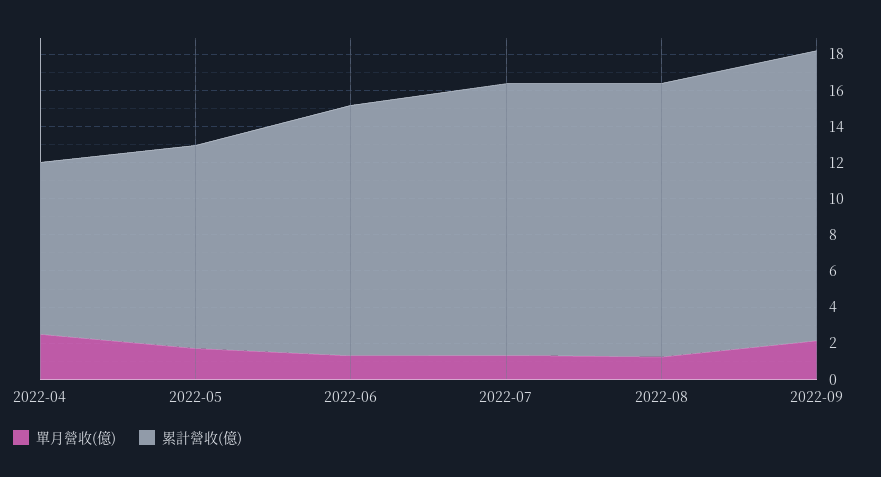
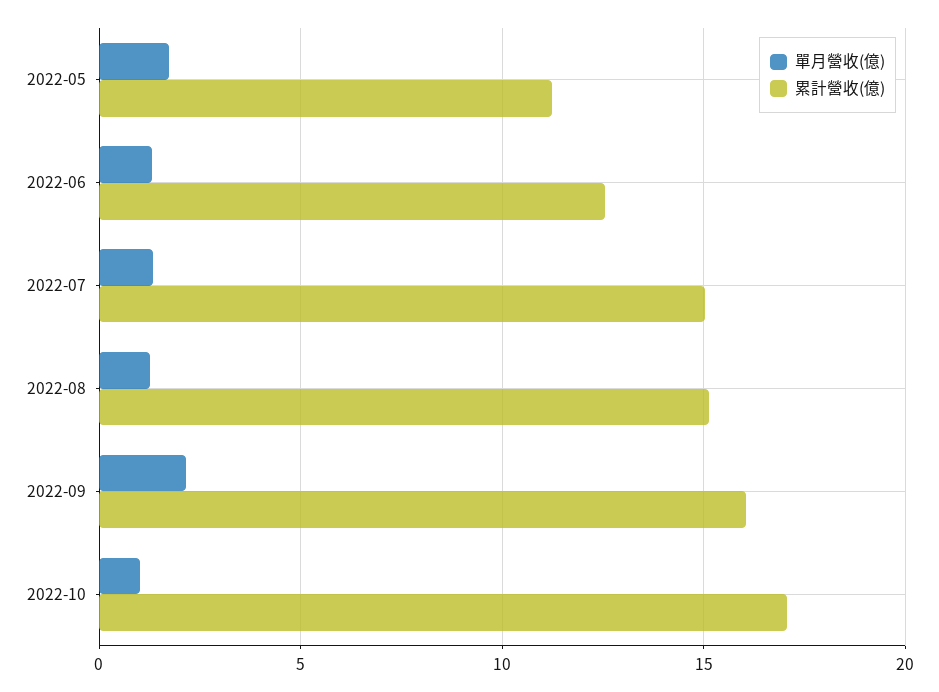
單月營收(億), 2022-04: 2.5 -> none
累計營收(億), 2022-04: 9.5 -> none
累計營收(億), 2022-06: 14 -> 12.5
單月營收(億), 2022-10: none -> 1
累計營收(億), 2022-10: none -> 17

